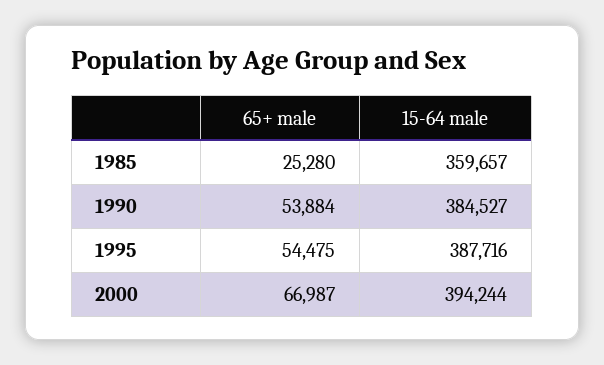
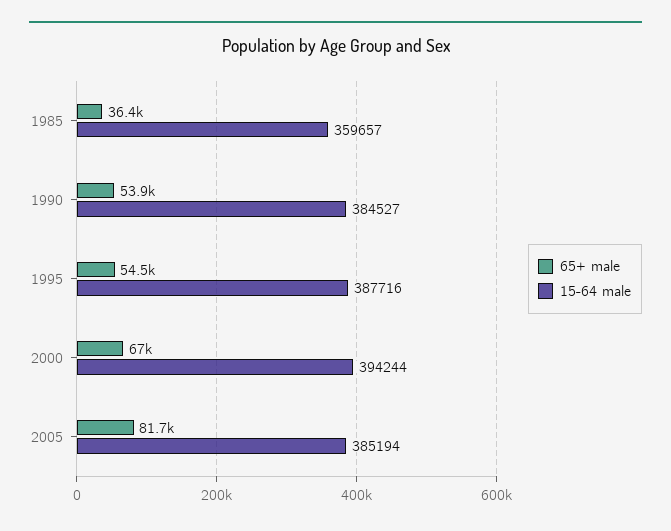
65+ male, 1985: 25280 -> 36400
65+ male, 2005: none -> 81700
15-64 male, 2005: none -> 385194

